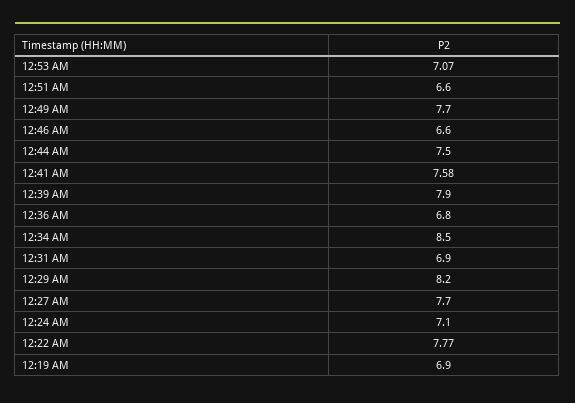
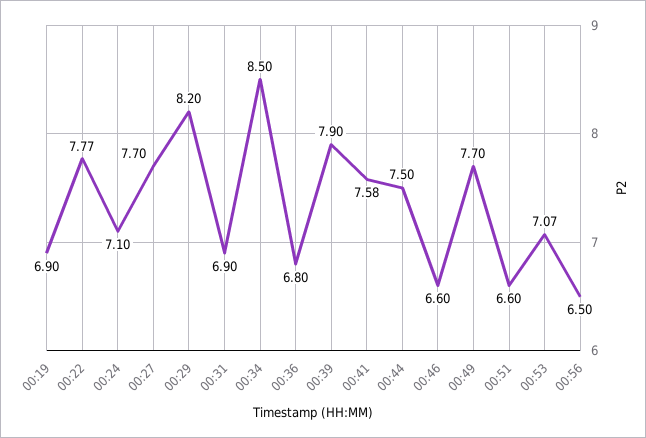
00:56: none -> 6.5

